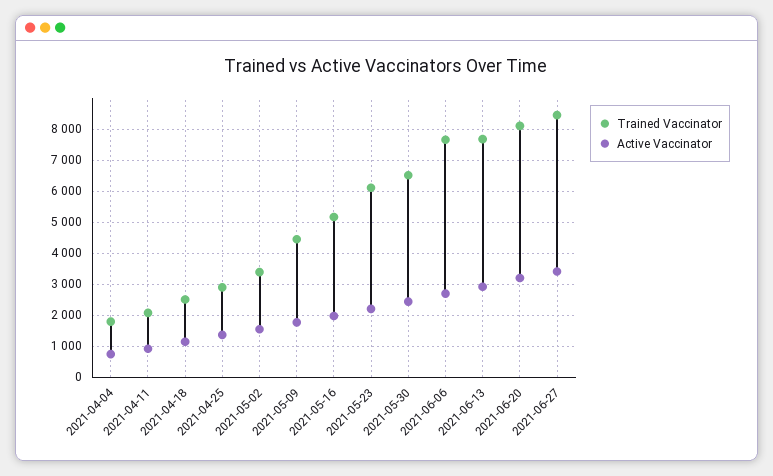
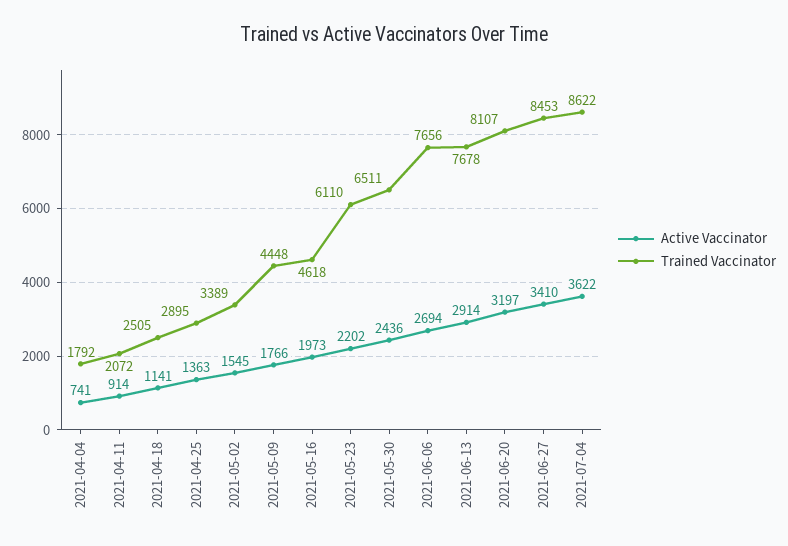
Trained Vaccinator, 2021-05-16: 5200 -> 4618
Active Vaccinator, 2021-07-04: none -> 3622
Trained Vaccinator, 2021-07-04: none -> 8622

